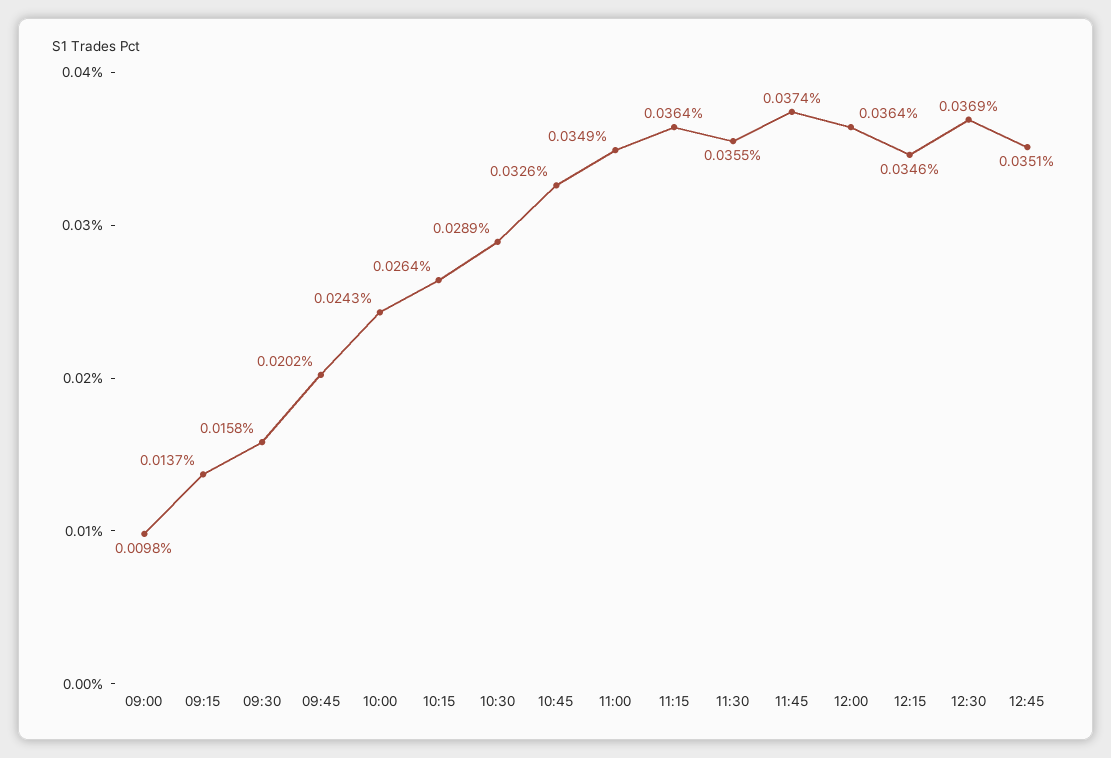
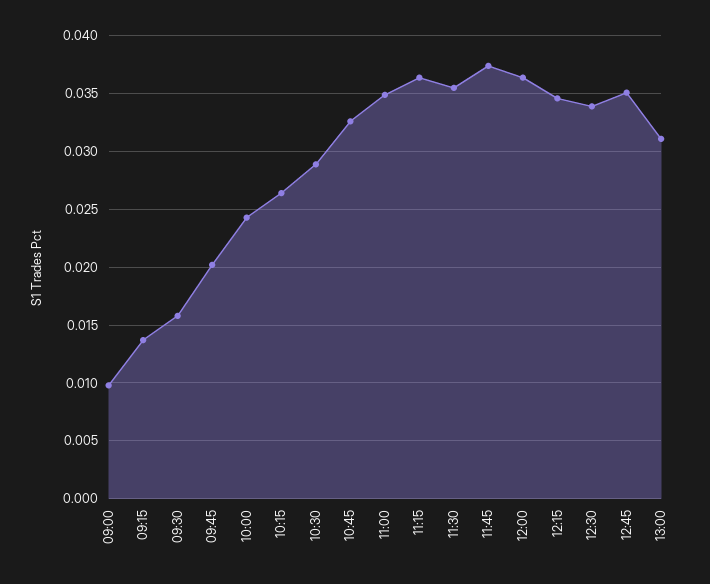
12:30: 0.0369 -> 0.034
13:00: none -> 0.031

